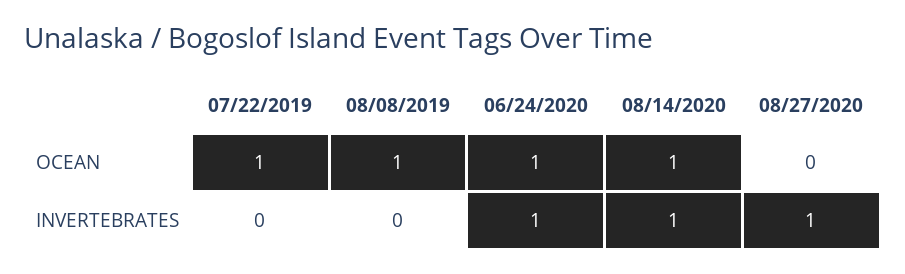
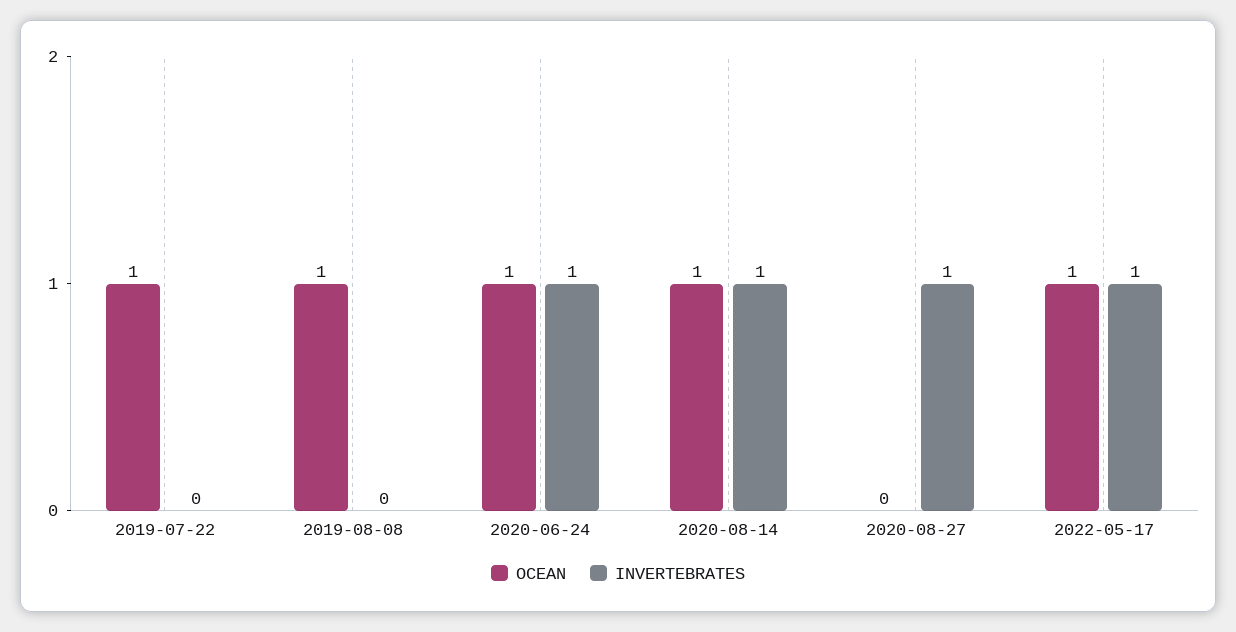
OCEAN, 2022-05-17: none -> 1
INVERTEBRATES, 2022-05-17: none -> 1

